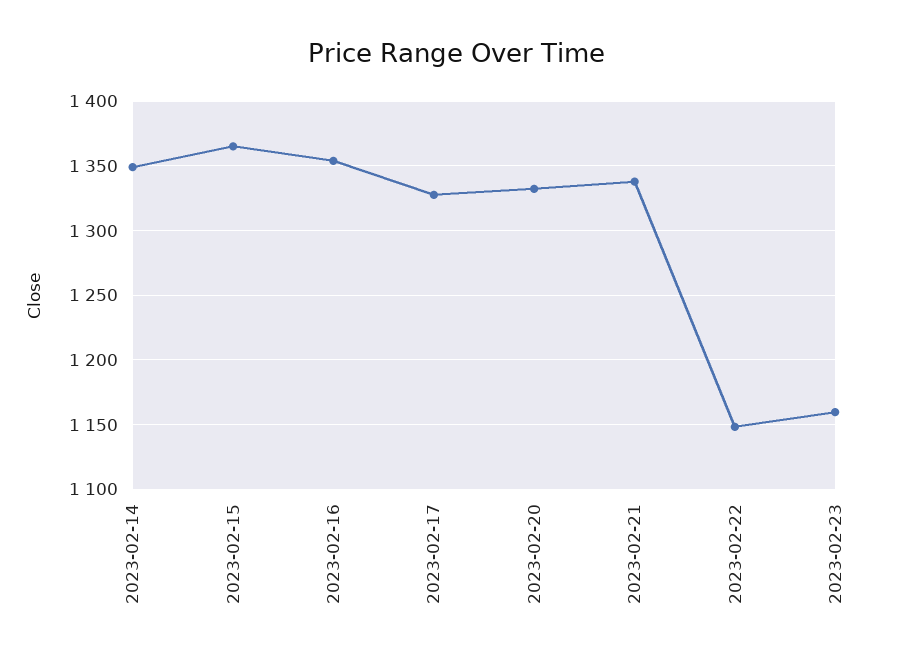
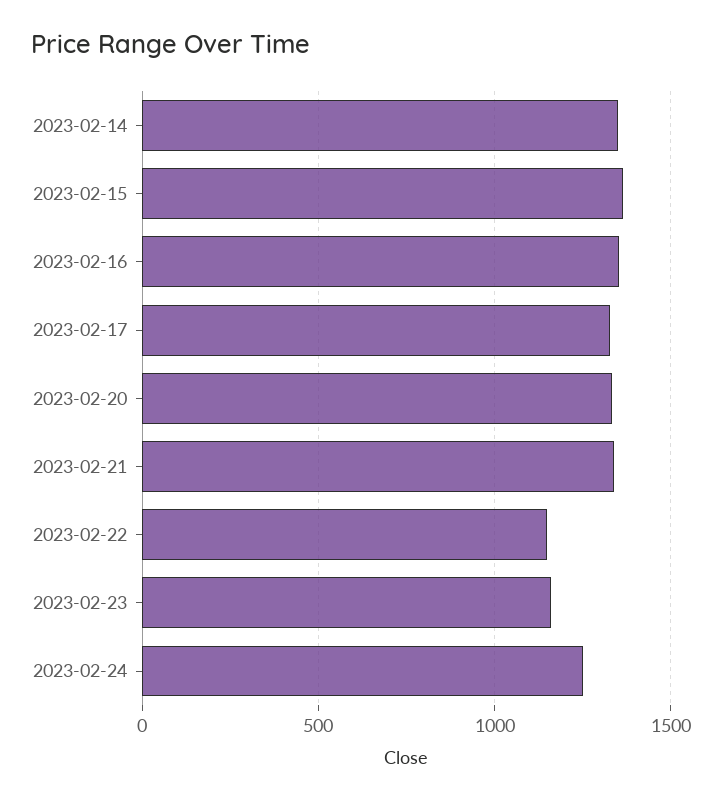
2023-02-24: none -> 1250

